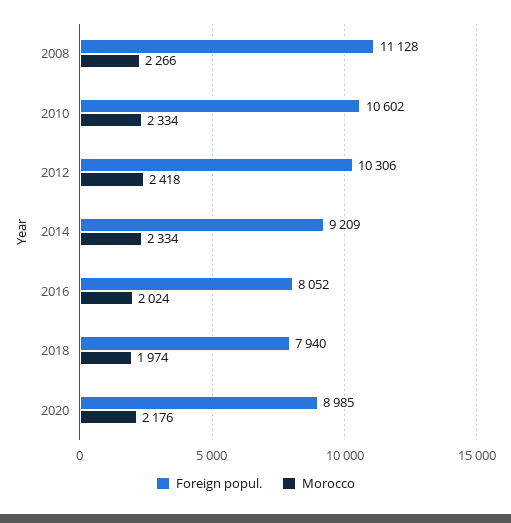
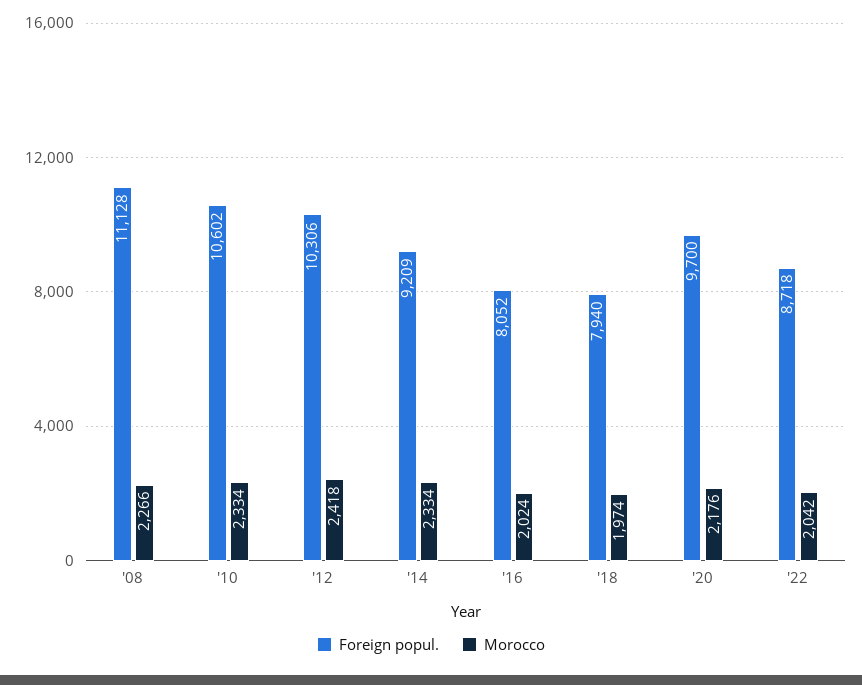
Foreign popul., 2020: 8985 -> 9700
Foreign popul., '22: none -> 8718
Morocco, '22: none -> 2042

